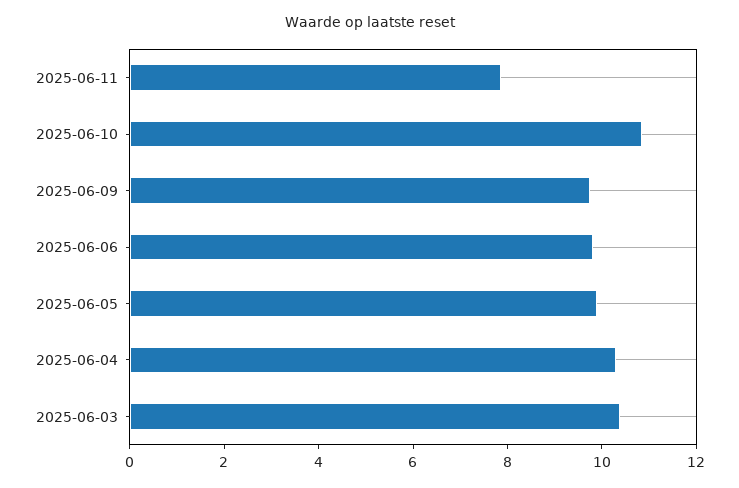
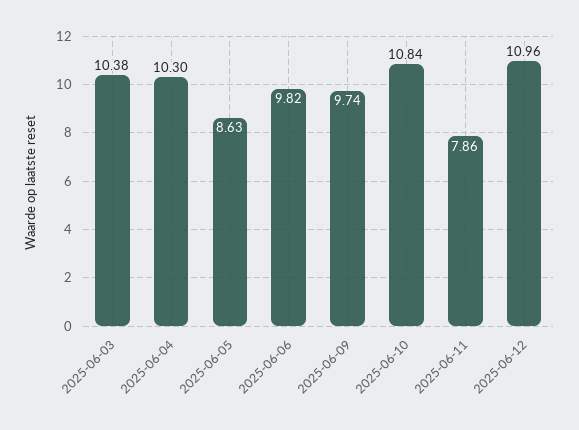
2025-06-05: 10 -> 8.63
2025-06-12: none -> 10.96

